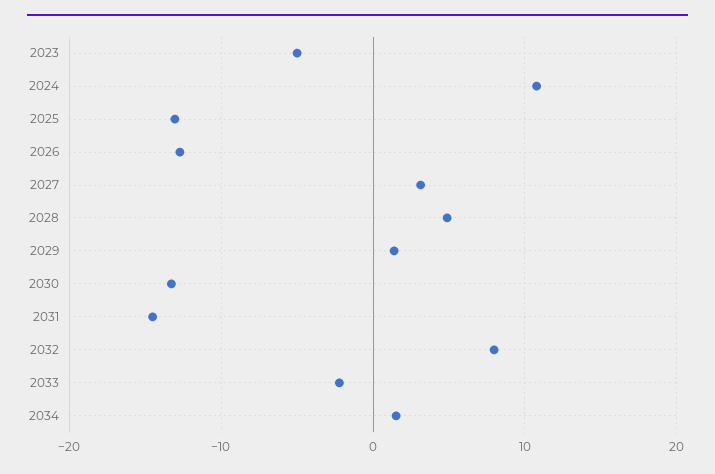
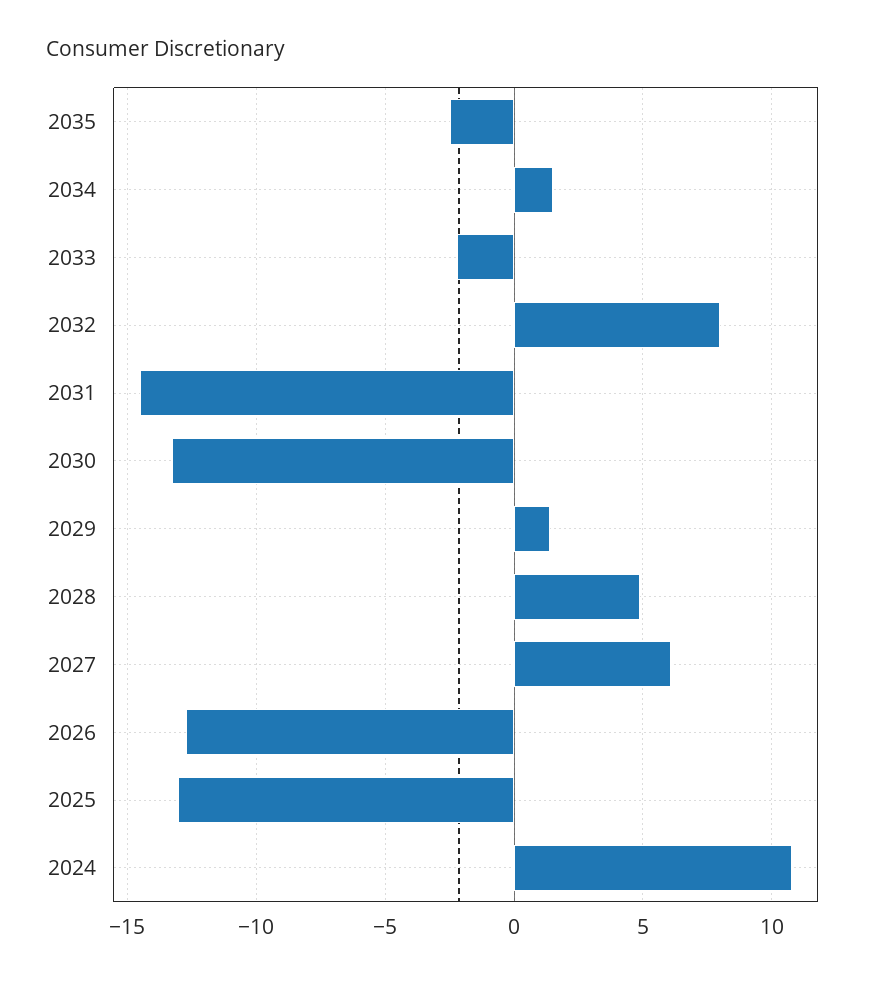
2023: -5 -> none
2027: 3 -> 6
2035: none -> -2.5

